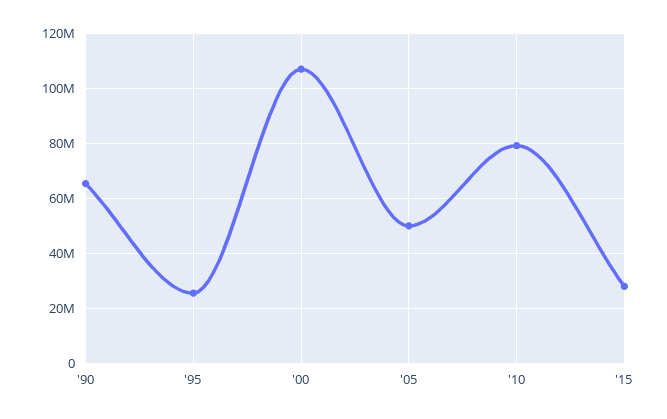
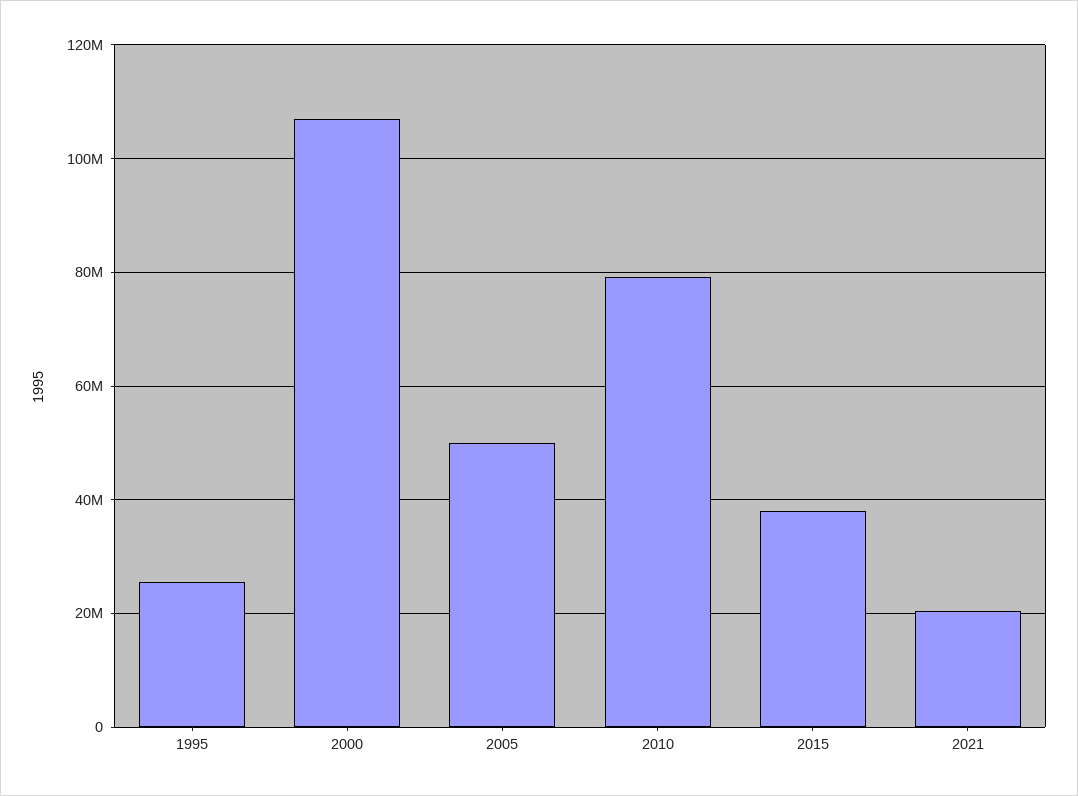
'90: 65000000 -> none
'15: 27500000 -> 38000000
2021: none -> 20000000

